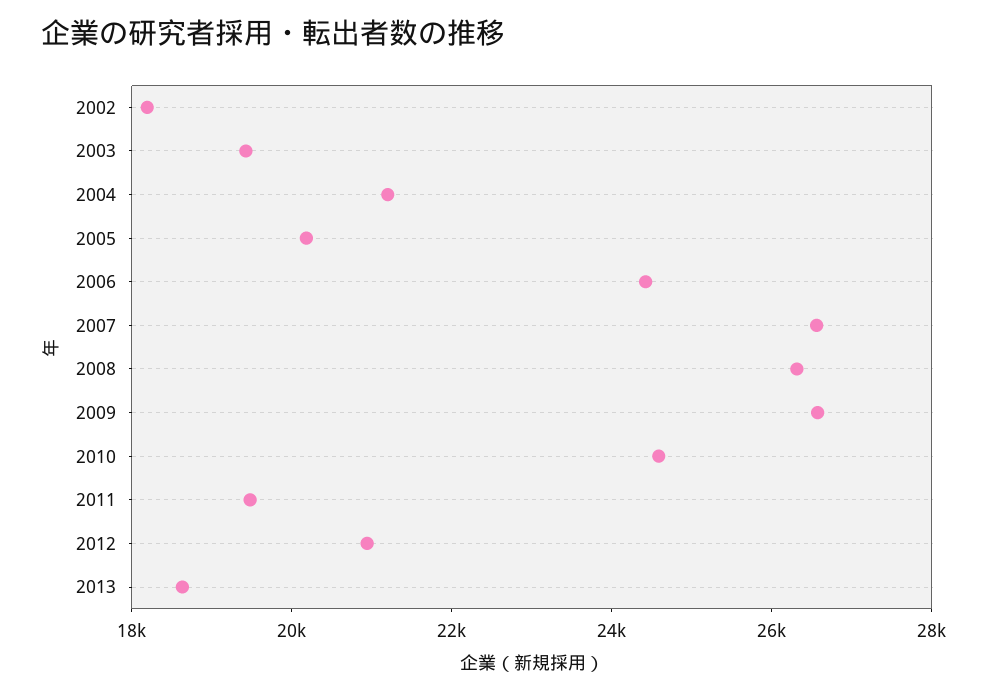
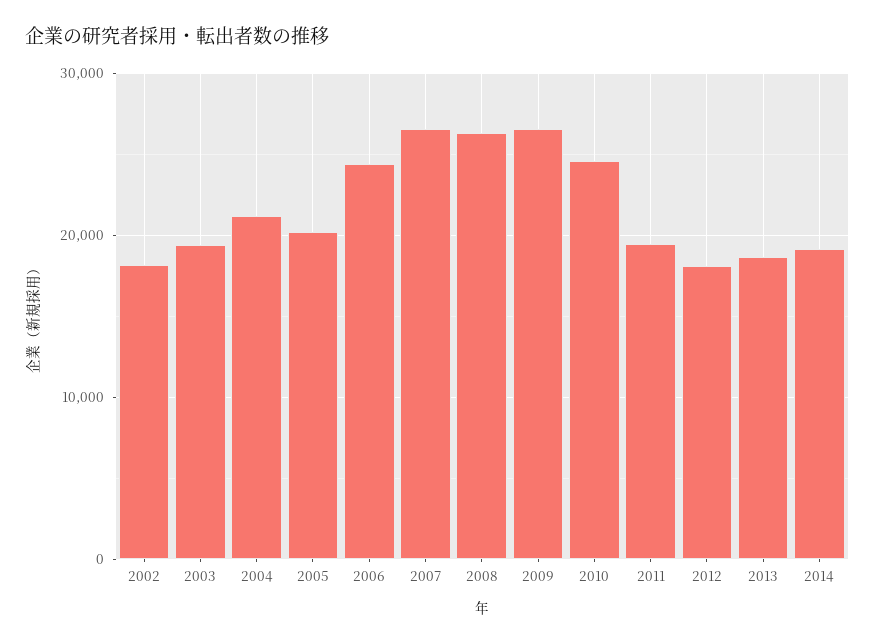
2012: 21000 -> 18000
2014: none -> 19000

